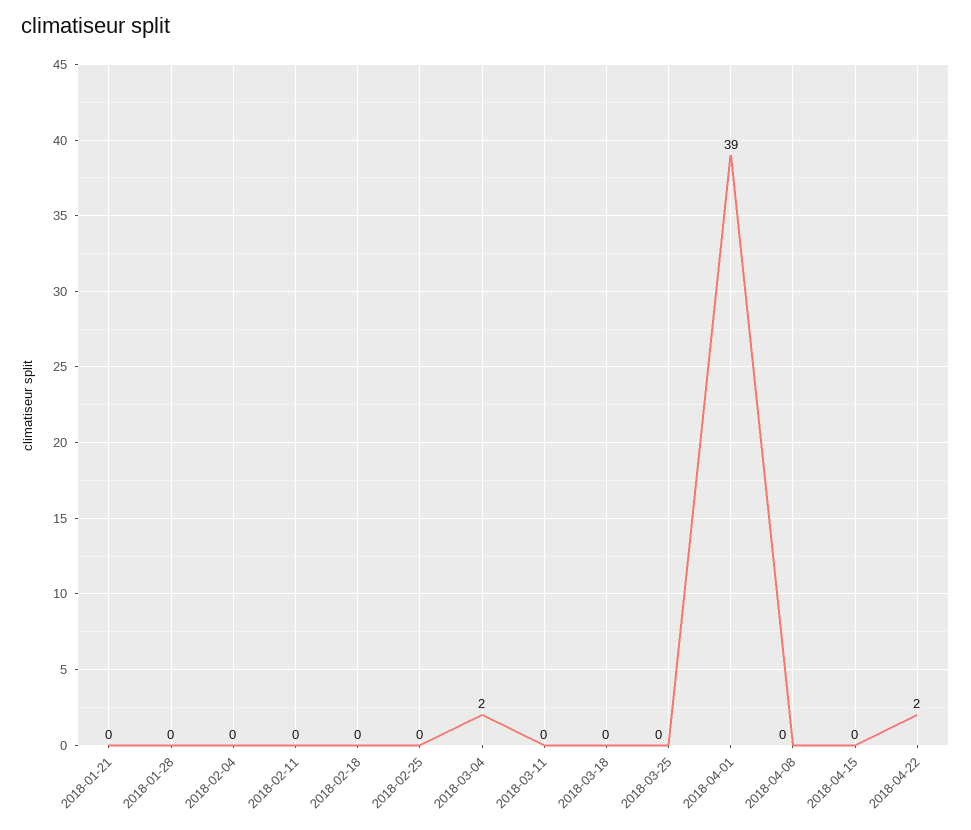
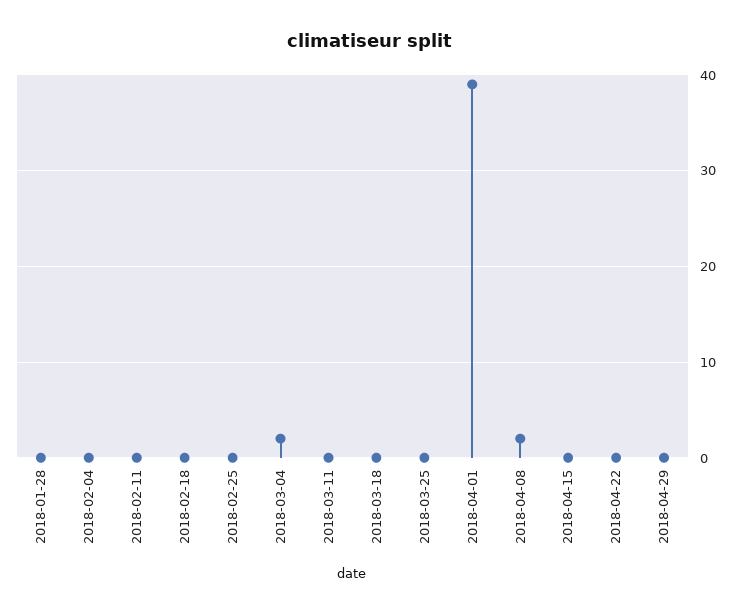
2018-01-21: 0 -> none
2018-04-08: 0 -> 2
2018-04-22: 2 -> 0
2018-04-29: none -> 0

